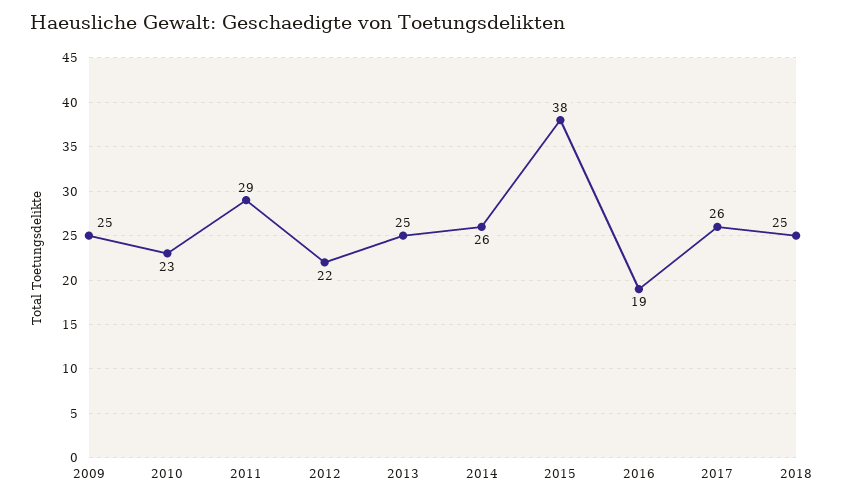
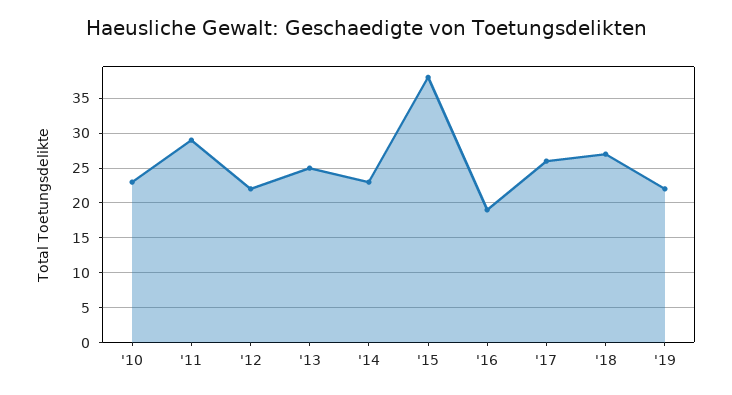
2009: 25 -> none
2014: 26 -> 23
2018: 25 -> 27
'19: none -> 22

